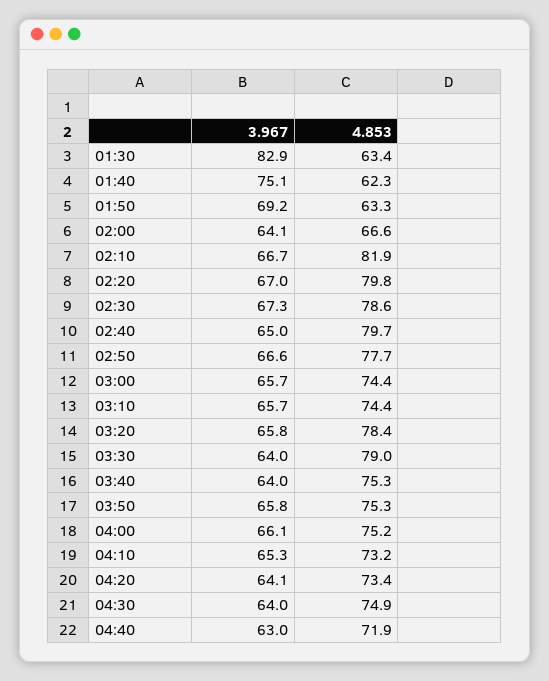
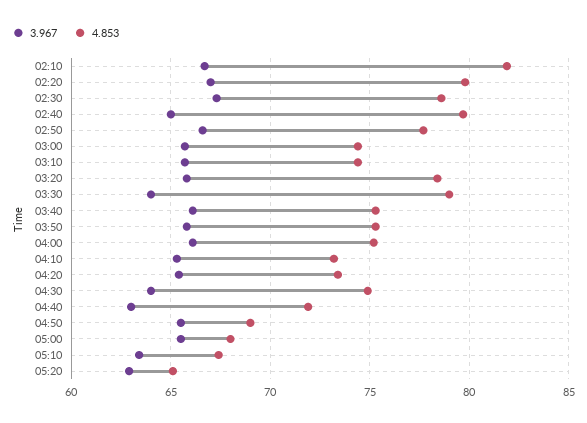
3.967, 01:30: 82.9 -> none
4.853, 01:30: 63.4 -> none
3.967, 01:40: 75.1 -> none
4.853, 01:40: 62.3 -> none
3.967, 01:50: 69.2 -> none
4.853, 01:50: 63.3 -> none
3.967, 02:00: 64.1 -> none
4.853, 02:00: 66.6 -> none
3.967, 03:40: 64 -> 66
3.967, 04:20: 64.1 -> 65.5
3.967, 04:50: none -> 65.5
4.853, 04:50: none -> 69
3.967, 05:00: none -> 65.5
4.853, 05:00: none -> 68
3.967, 05:10: none -> 63.5
4.853, 05:10: none -> 67.5
3.967, 05:20: none -> 63
4.853, 05:20: none -> 65

